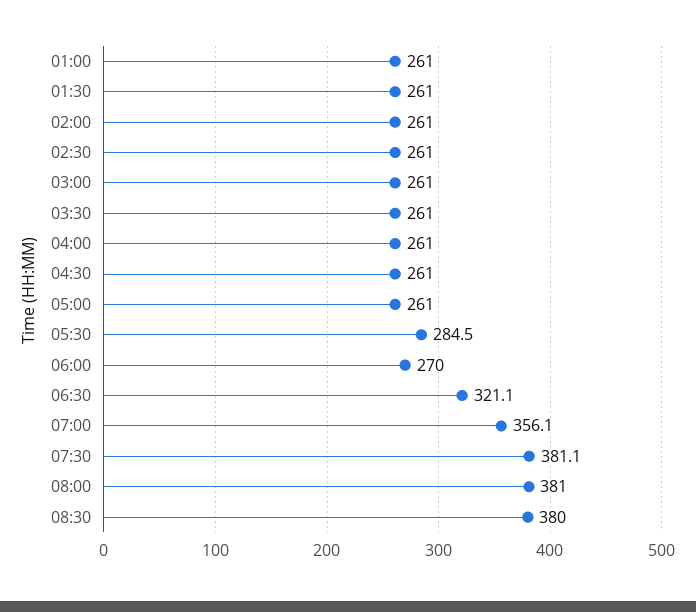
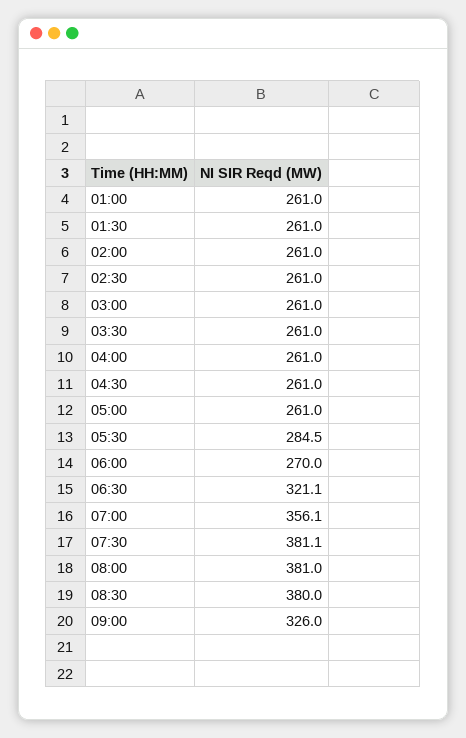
09:00: none -> 326

